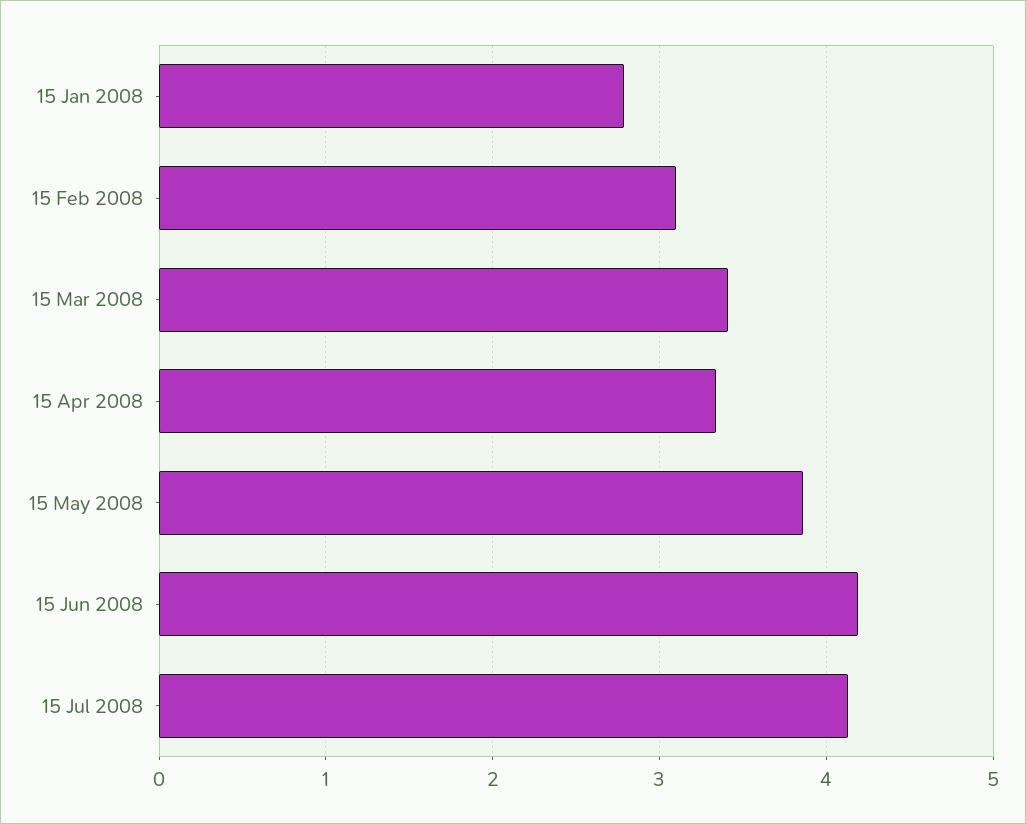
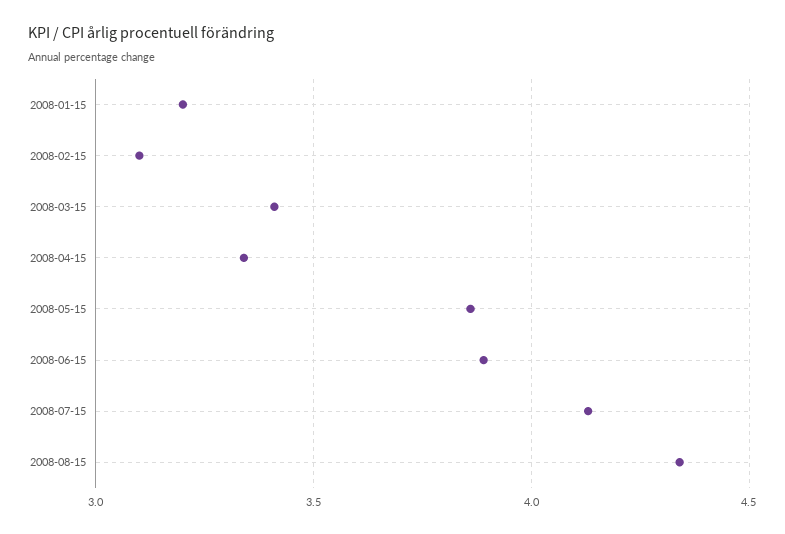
15 Jan 2008: 2.8 -> 3.2
15 Jun 2008: 4.2 -> 3.9
2008-08-15: none -> 4.35

